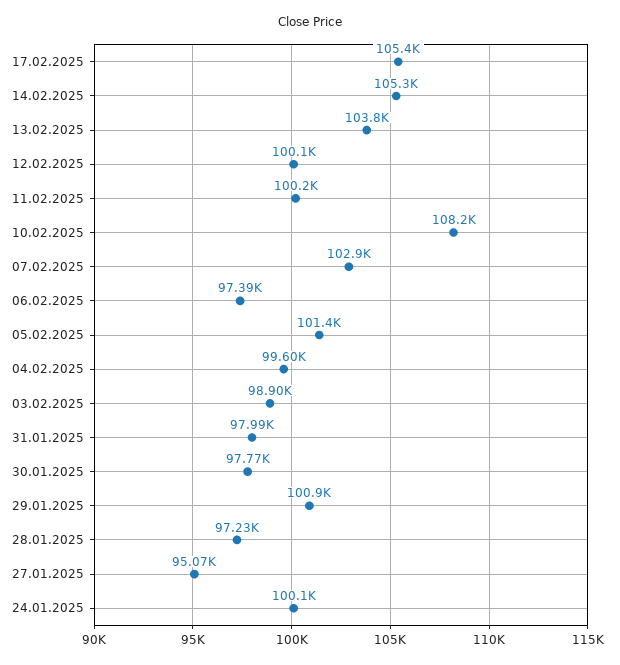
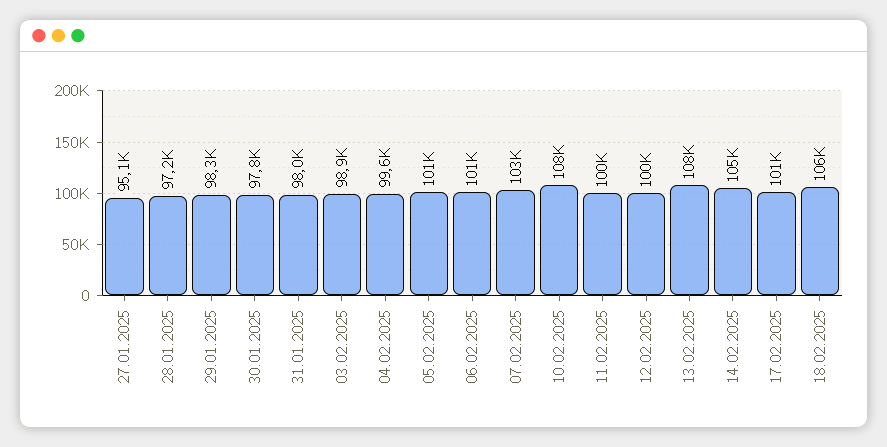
17.02.2025: 105400 -> 101000
13.02.2025: 103800 -> 108000
06.02.2025: 97390 -> 101000
29.01.2025: 100900 -> 98300
24.01.2025: 100100 -> none
18.02.2025: none -> 106000

